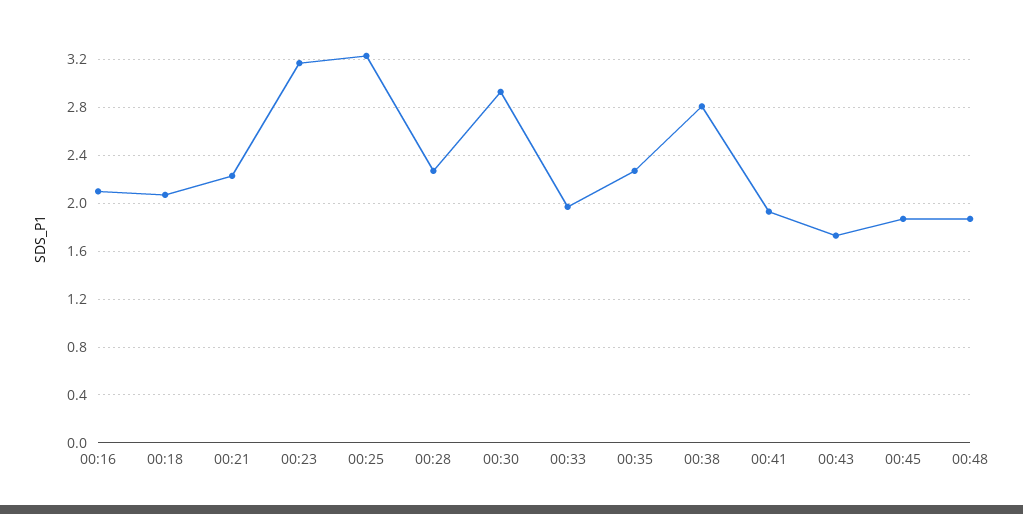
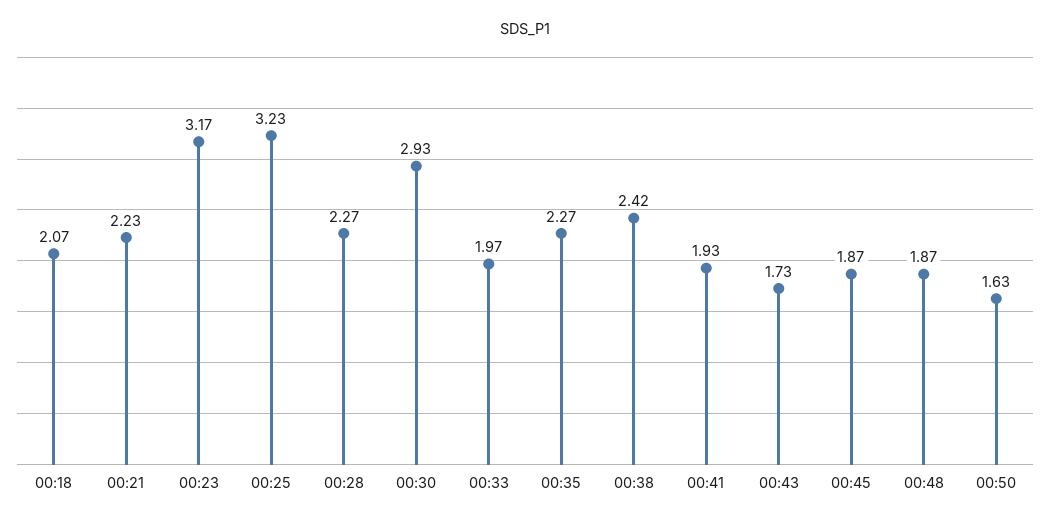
00:16: 2.1 -> none
00:38: 2.8 -> 2.42
00:50: none -> 1.63

